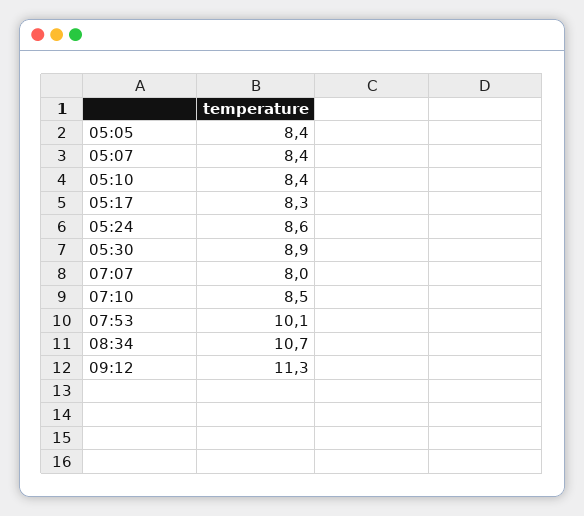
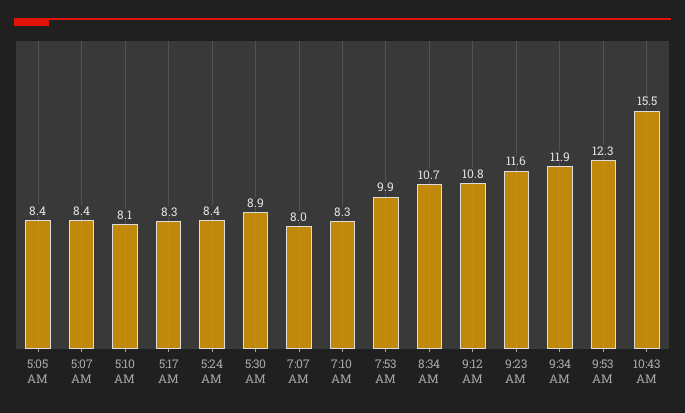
05:10: 8.4 -> 8.1
05:24: 8.6 -> 8.4
07:10: 8.5 -> 8.3
07:53: 10.1 -> 9.9
09:12: 11.3 -> 10.8
9:23 AM: none -> 11.6
9:34 AM: none -> 11.9
9:53 AM: none -> 12.3
10:43 AM: none -> 15.5

